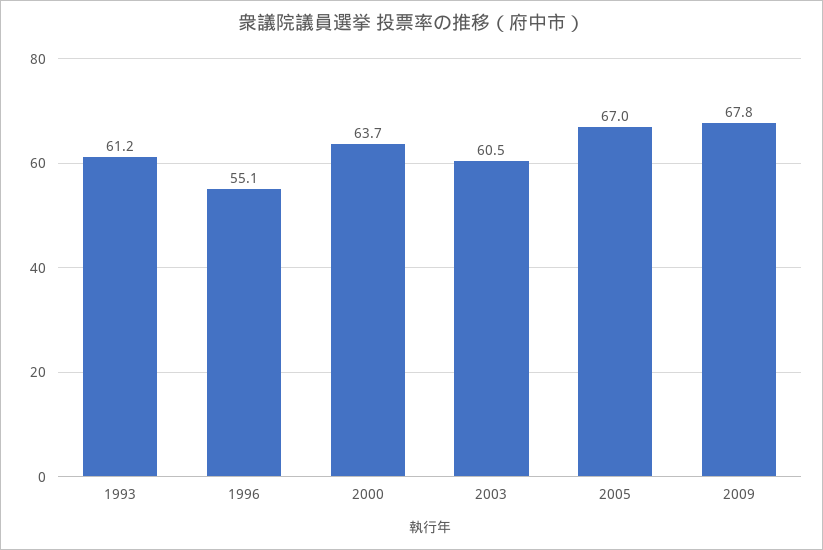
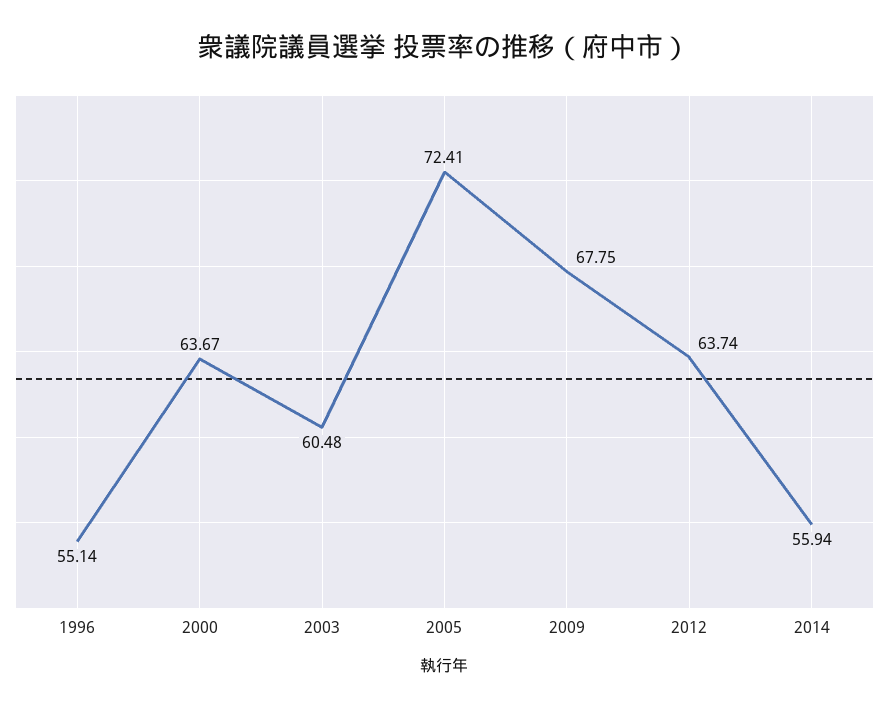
1993: 61.2 -> none
2005: 67 -> 72.41
2012: none -> 63.74
2014: none -> 55.94

